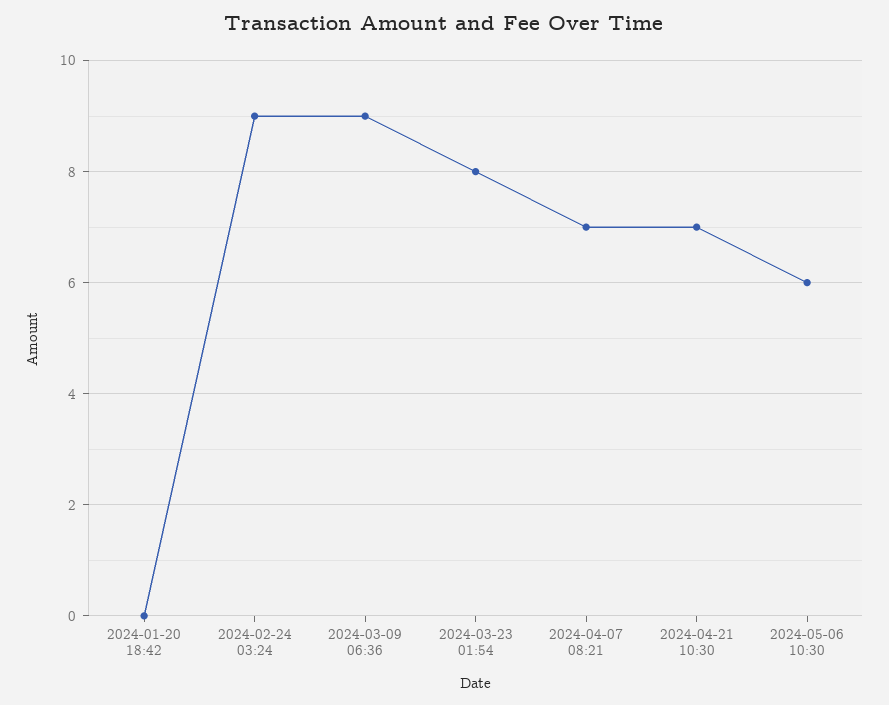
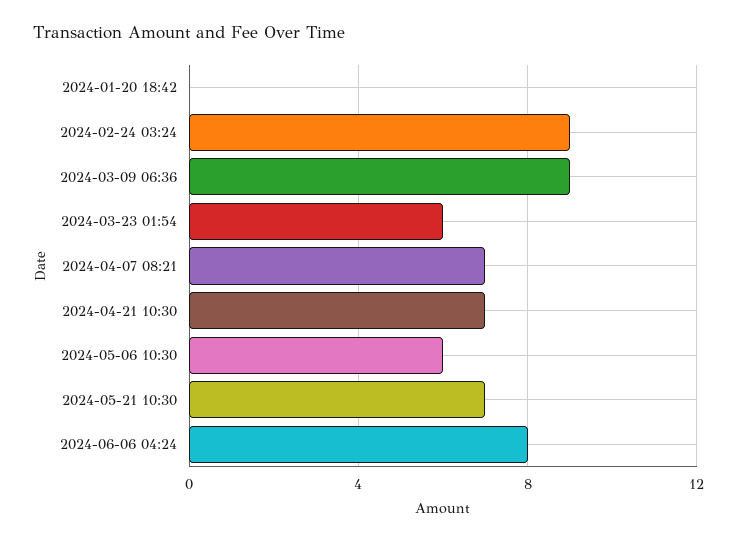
2024-03-23 01:54: 8 -> 6
2024-05-21 10:30: none -> 7
2024-06-06 04:24: none -> 8

